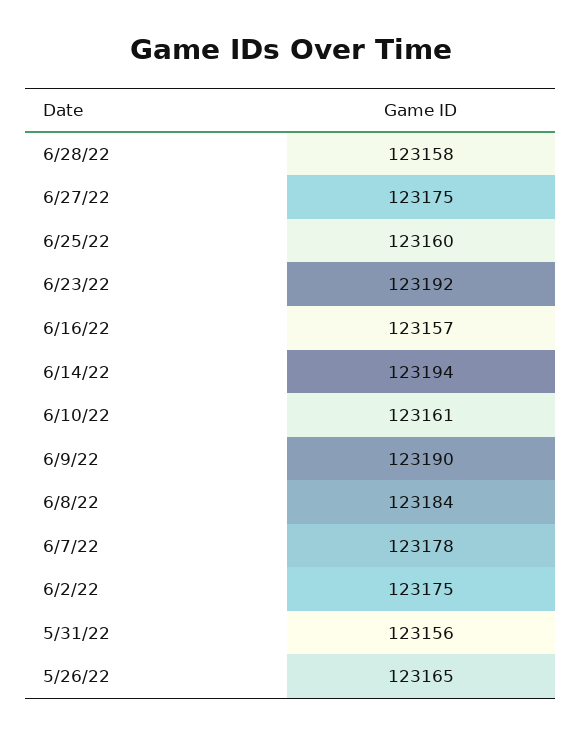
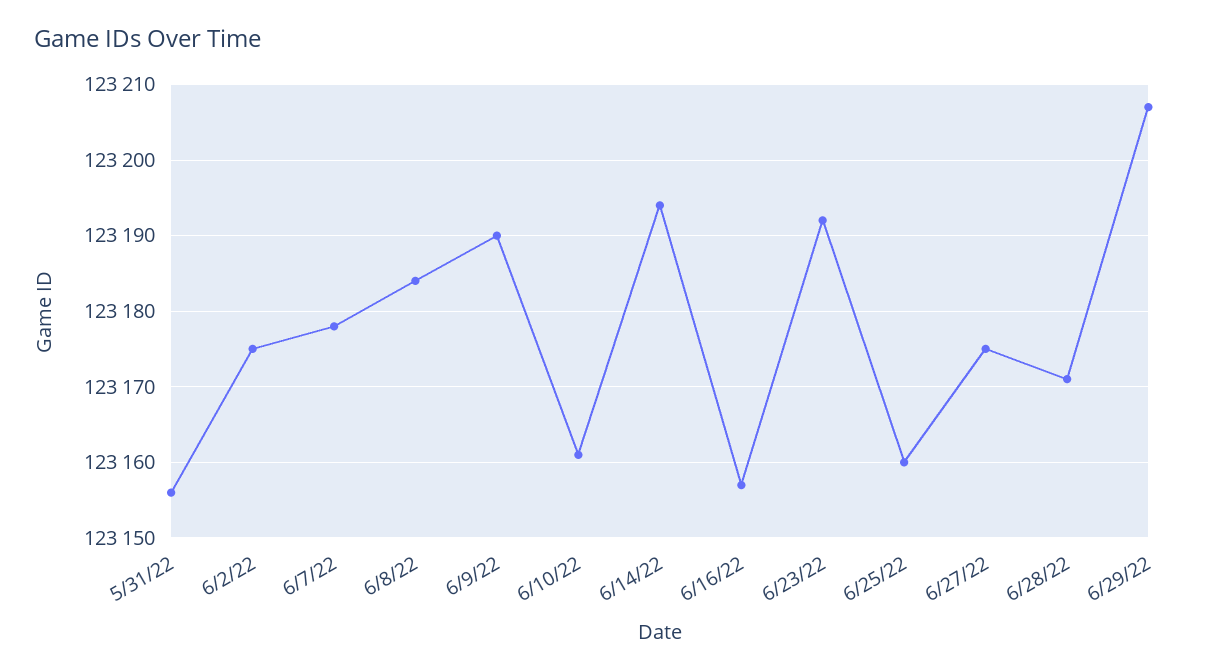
6/28/22: 123158 -> 123171
5/26/22: 123165 -> none
6/29/22: none -> 123207

